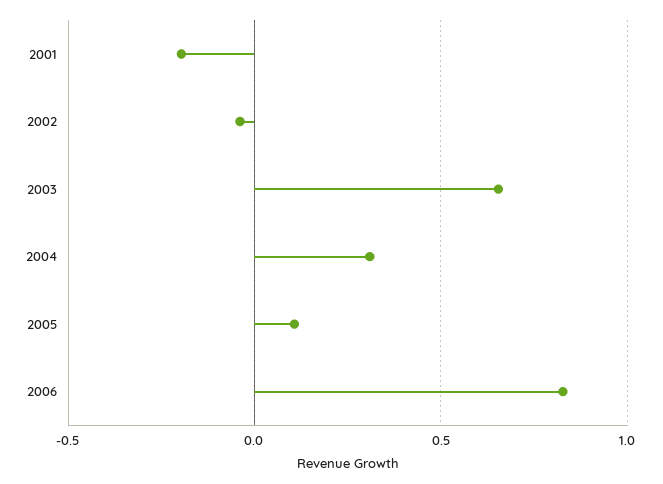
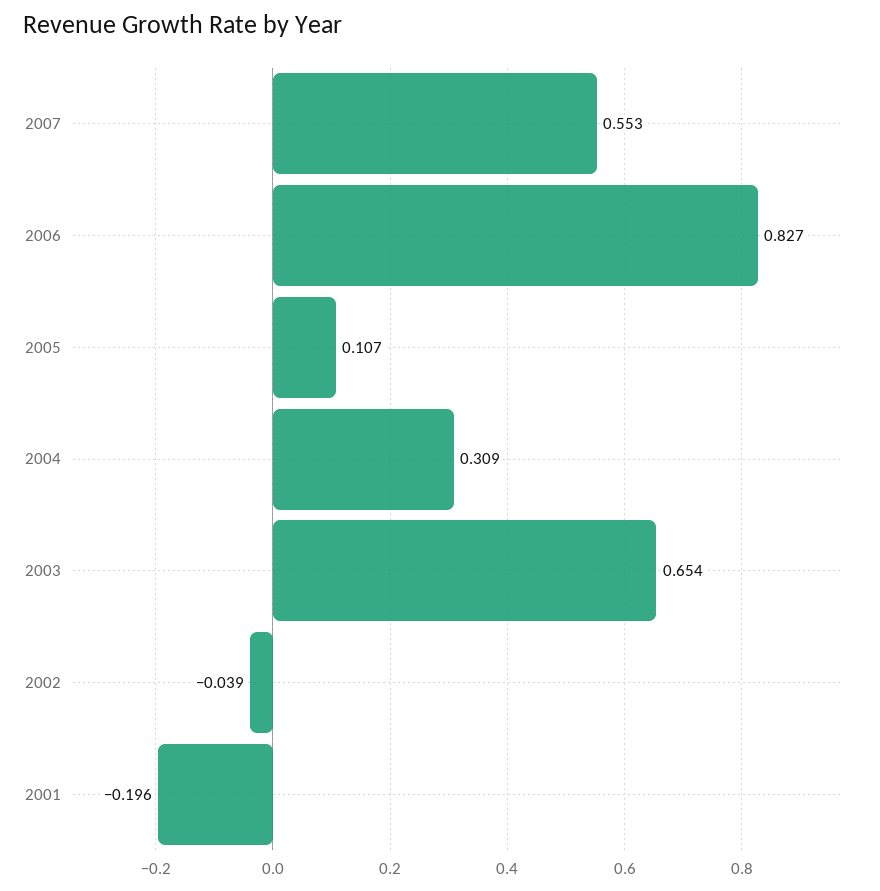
2007: none -> 0.553

